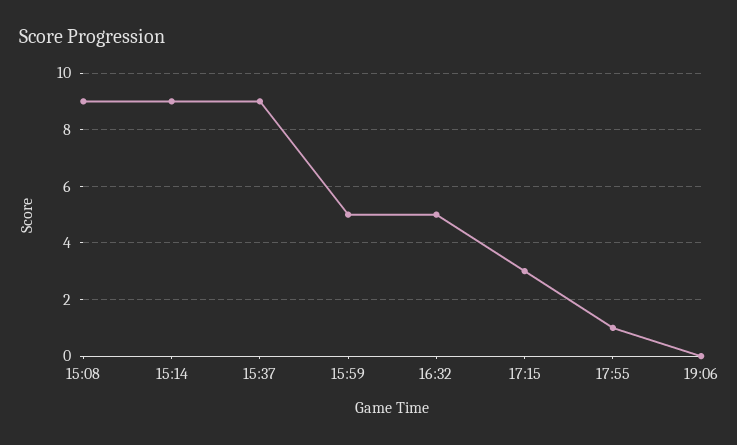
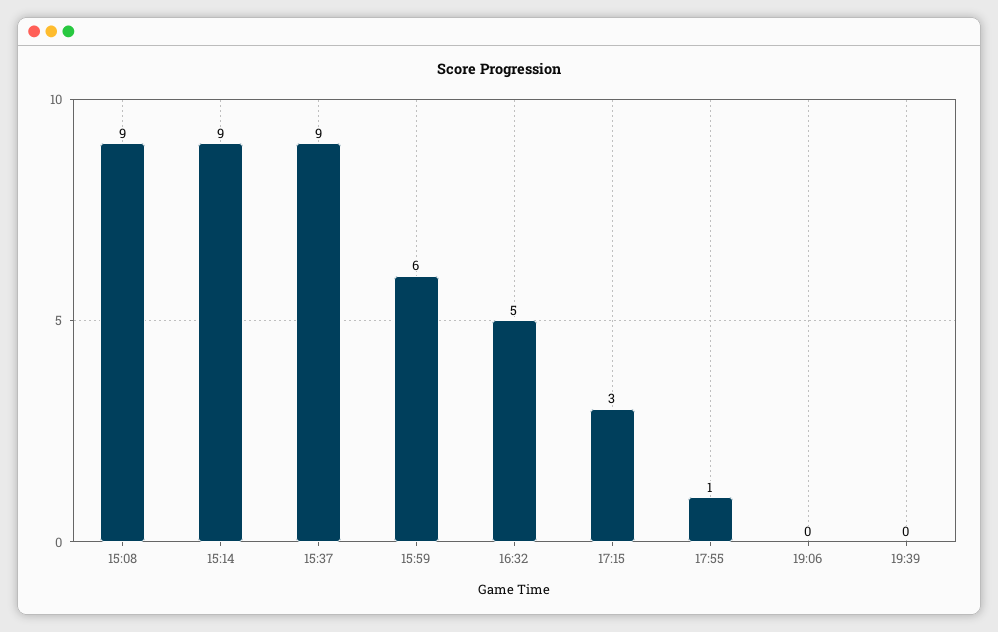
15:59: 5 -> 6
19:39: none -> 0

